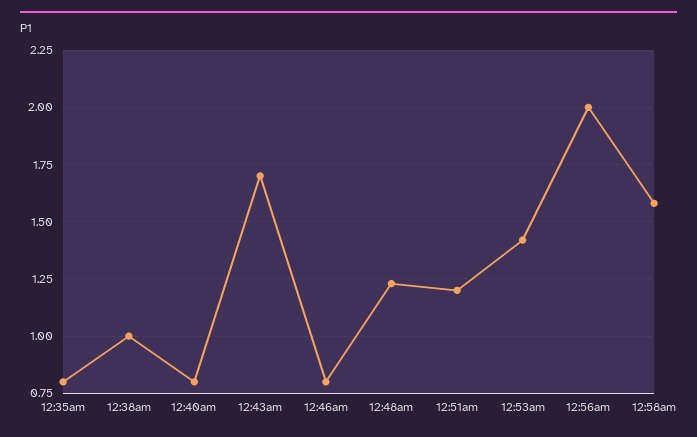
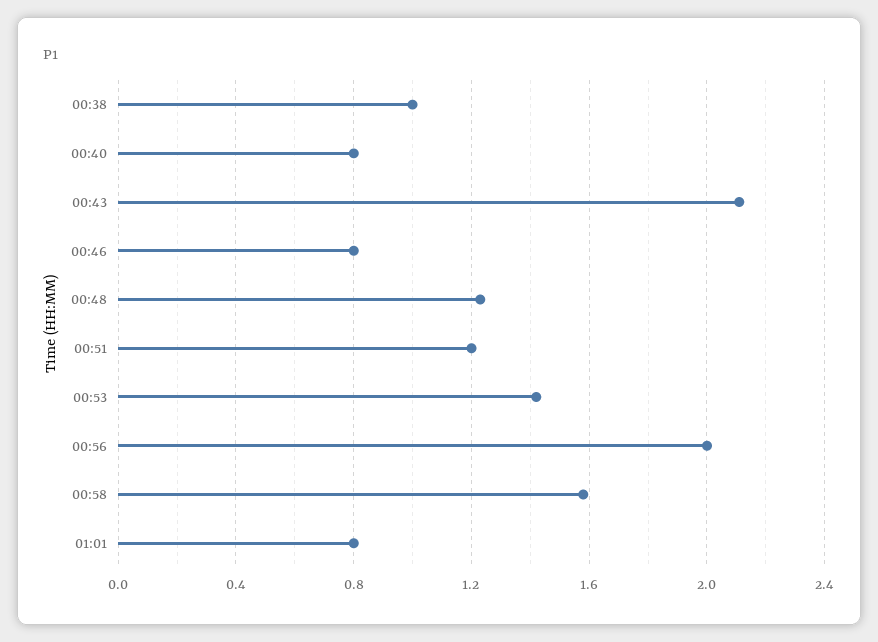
12:35am: 0.8 -> none
12:43am: 1.7 -> 2.1
01:01: none -> 0.8

